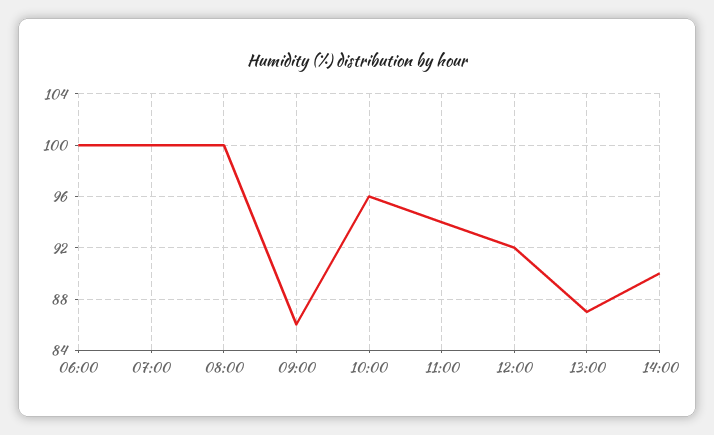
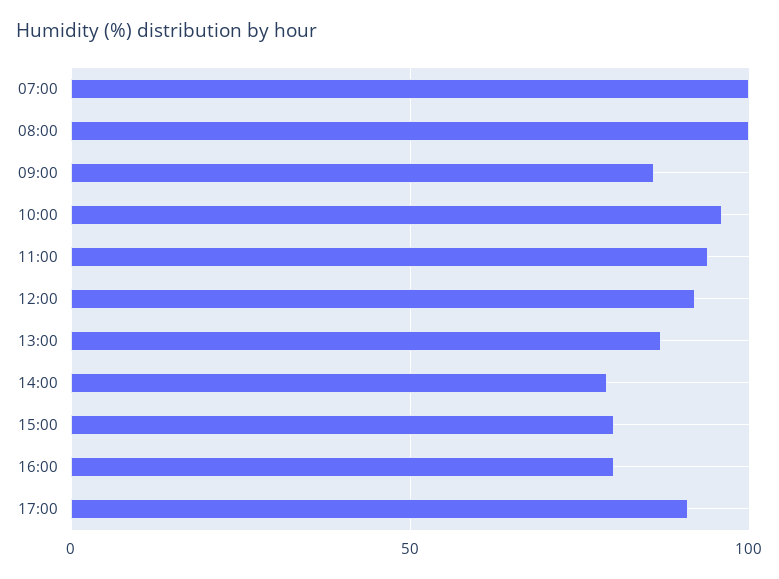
06:00: 100 -> none
14:00: 90 -> 80
15:00: none -> 80
16:00: none -> 80
17:00: none -> 90

